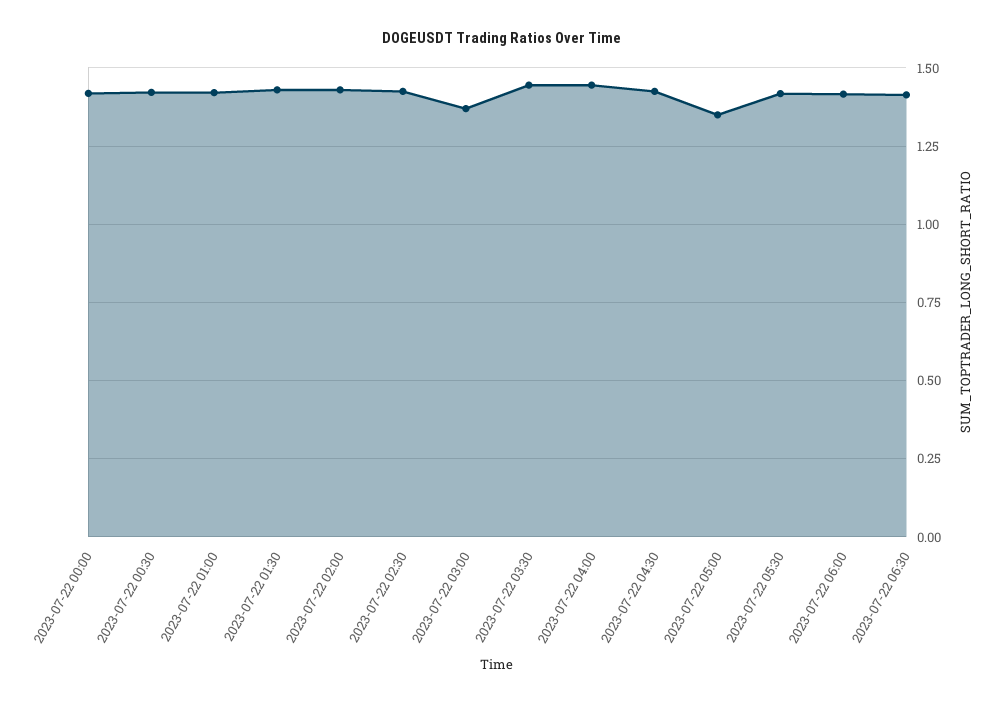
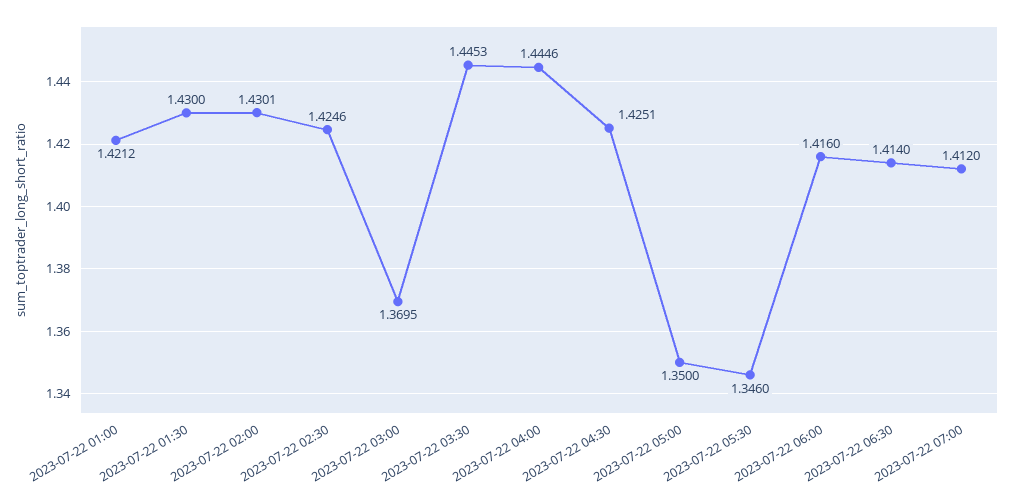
2023-07-22 00:00: 1.425 -> none
2023-07-22 00:30: 1.425 -> none
2023-07-22 05:30: 1.425 -> 1.346
2023-07-22 07:00: none -> 1.412

